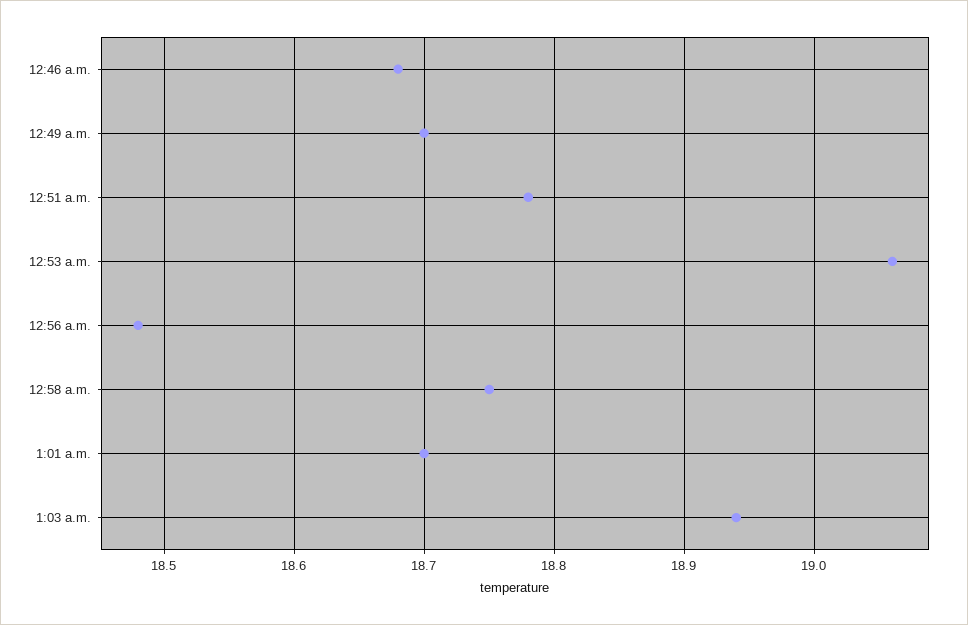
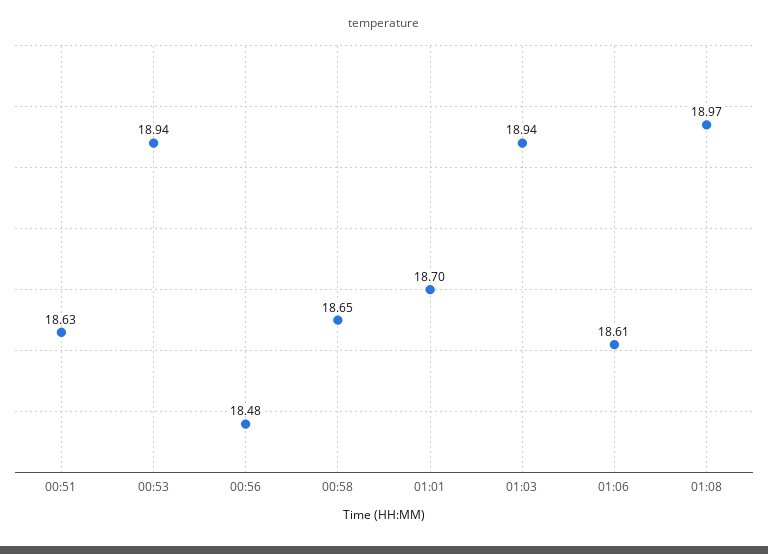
12:46 a.m.: 18.68 -> none
12:49 a.m.: 18.7 -> none
12:51 a.m.: 18.78 -> 18.63
12:53 a.m.: 19.06 -> 18.94
12:58 a.m.: 18.75 -> 18.65
01:06: none -> 18.61
01:08: none -> 18.97

